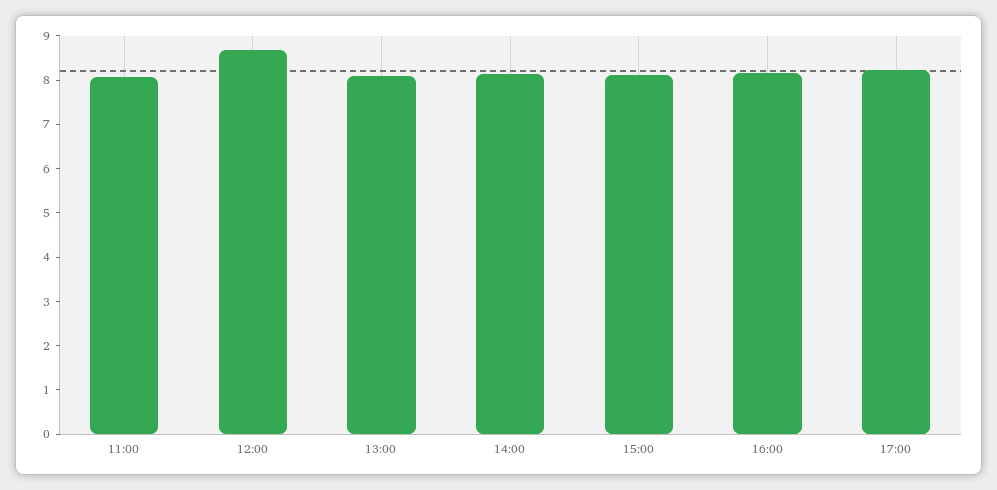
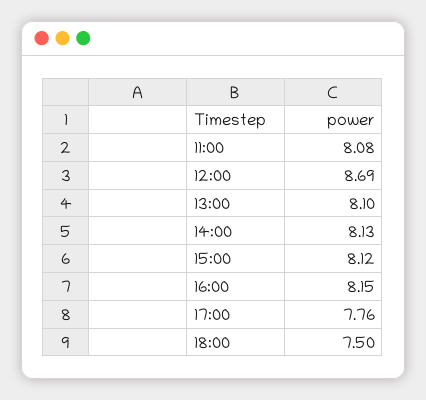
17:00: 8.2 -> 7.76
18:00: none -> 7.5

